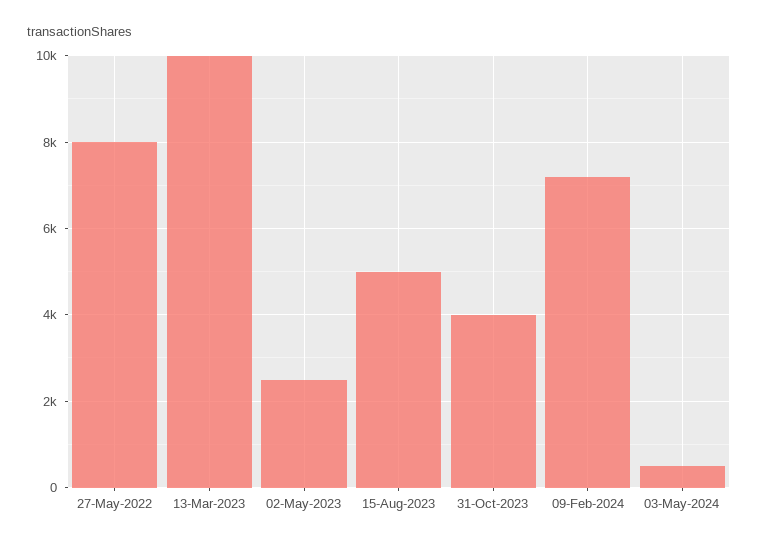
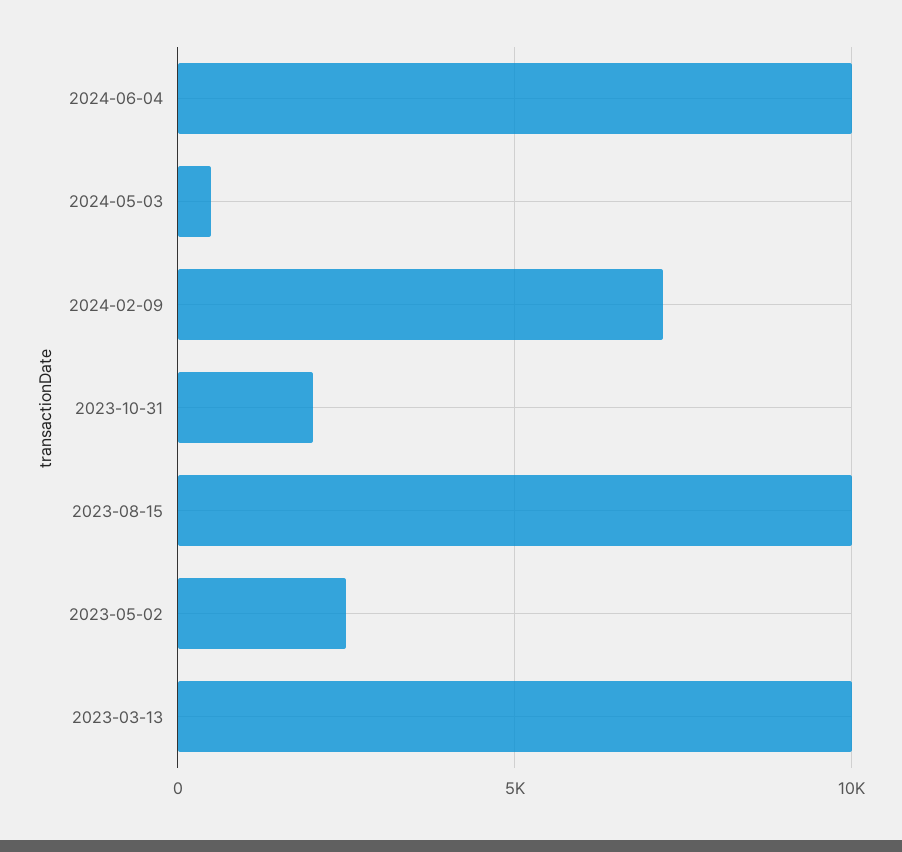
27-May-2022: 8000 -> none
15-Aug-2023: 5000 -> 10000
31-Oct-2023: 4000 -> 2000
2024-06-04: none -> 10000

